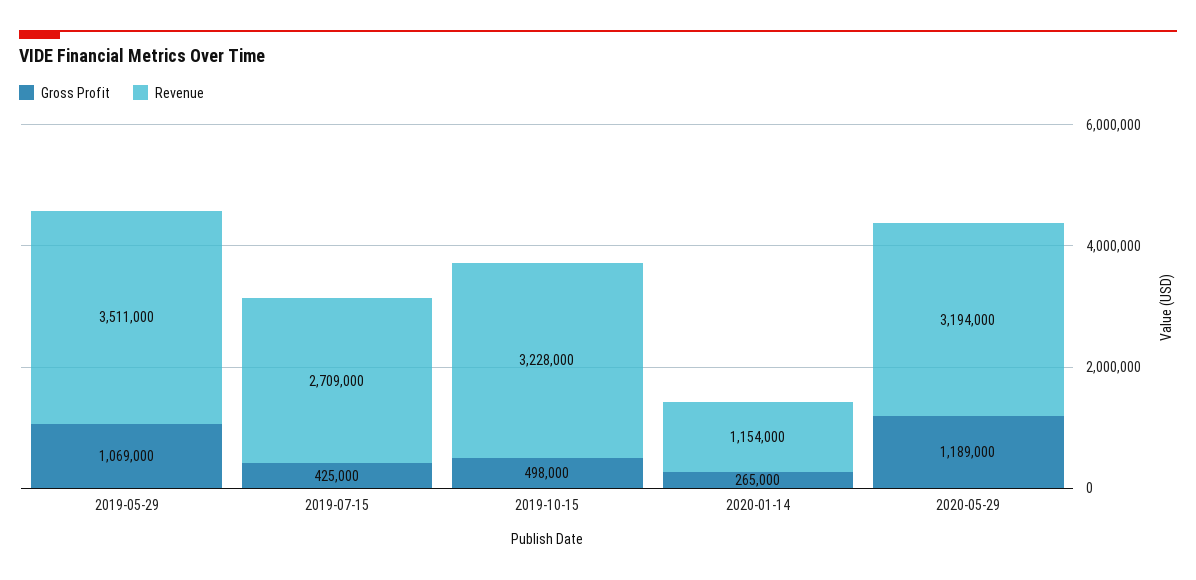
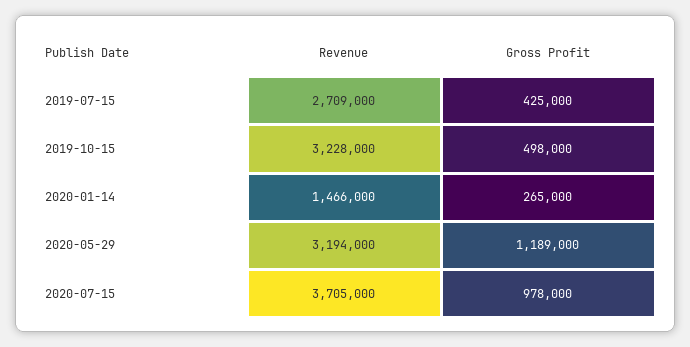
Gross Profit, 2019-05-29: 1069000 -> none
Revenue, 2019-05-29: 3511000 -> none
Revenue, 2020-01-14: 1154000 -> 1466000
Revenue, 2020-07-15: none -> 3705000
Gross Profit, 2020-07-15: none -> 978000

